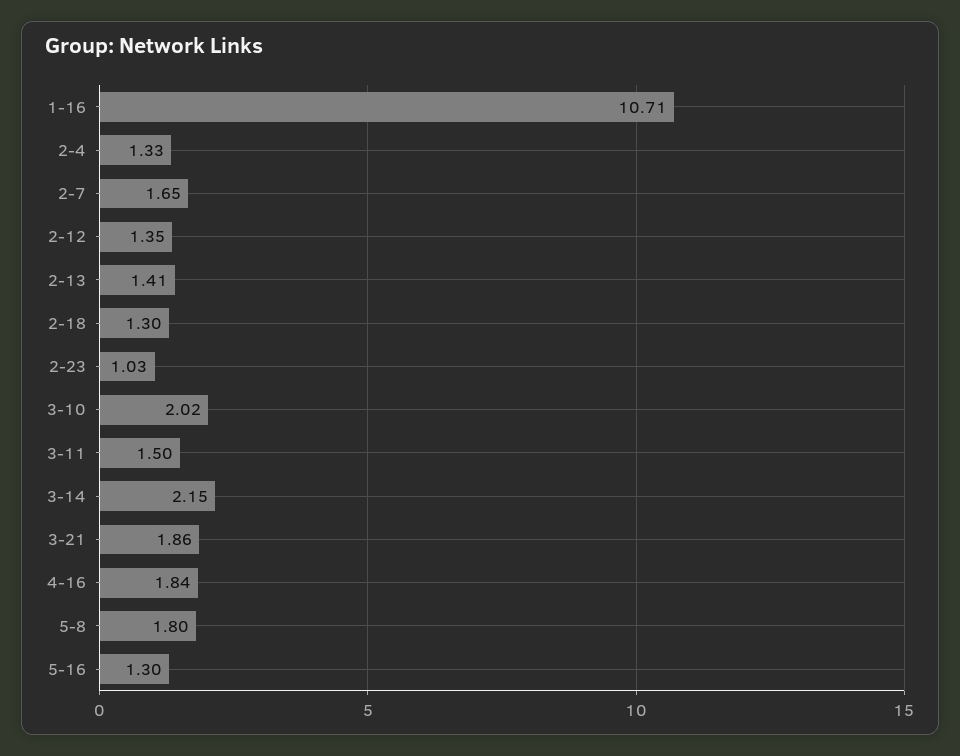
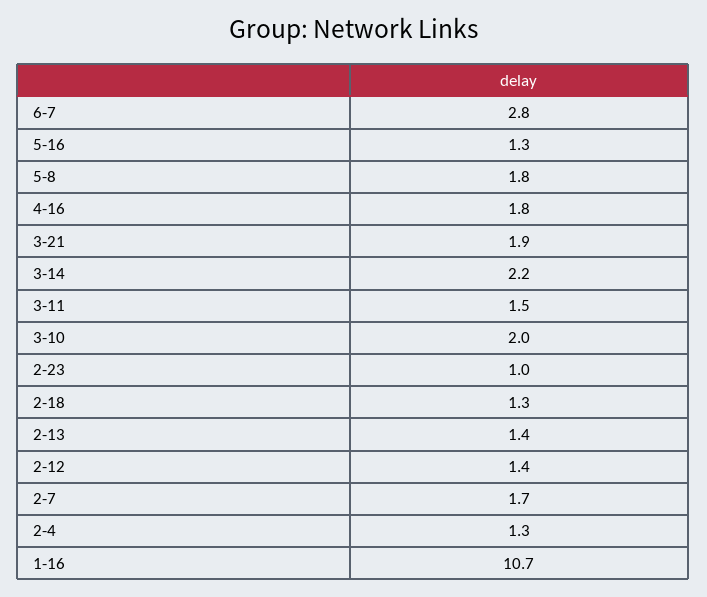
6-7: none -> 2.8

